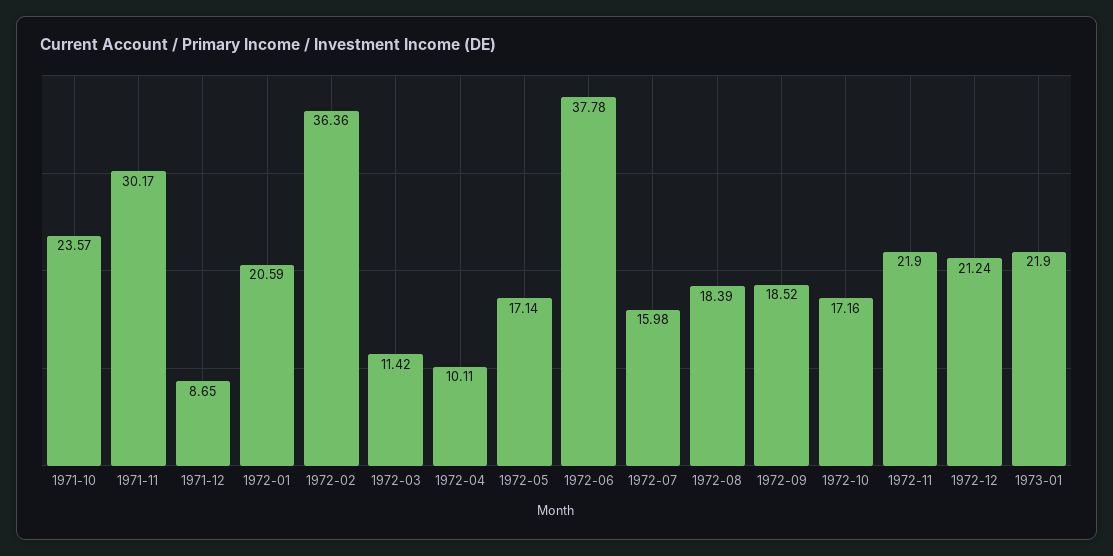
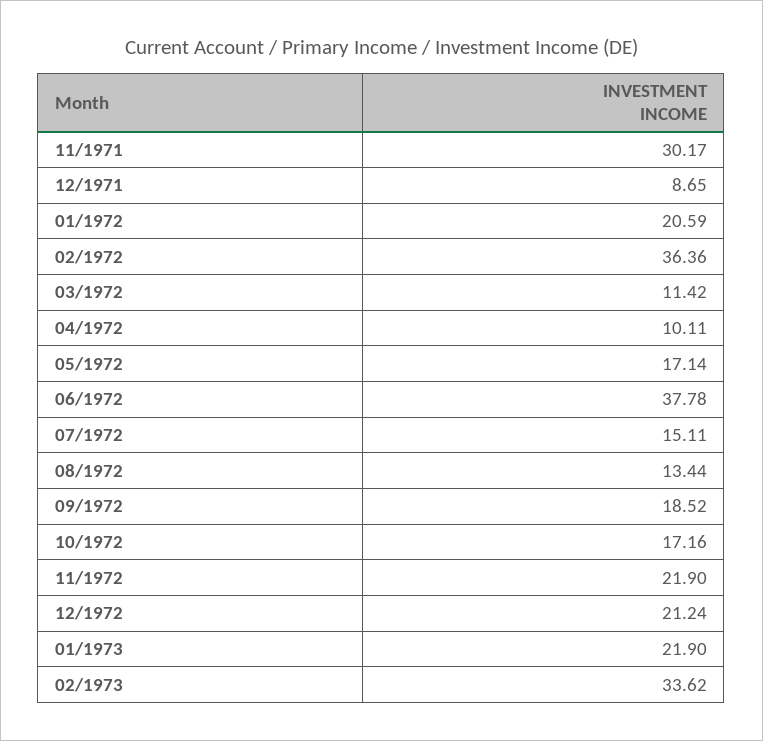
1971-10: 23.57 -> none
1972-07: 15.98 -> 15.11
1972-08: 18.39 -> 13.44
02/1973: none -> 33.62

